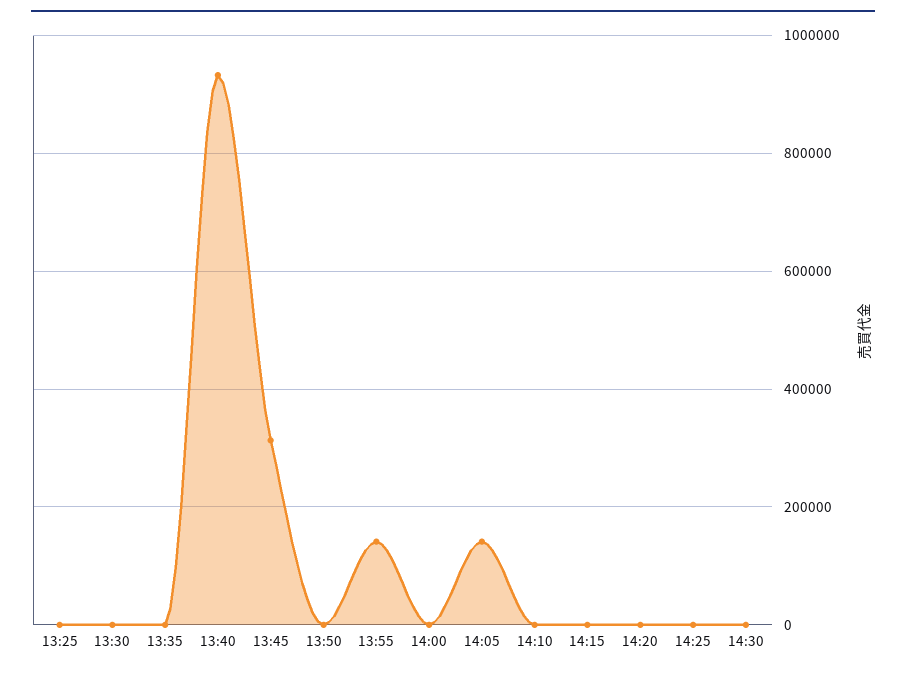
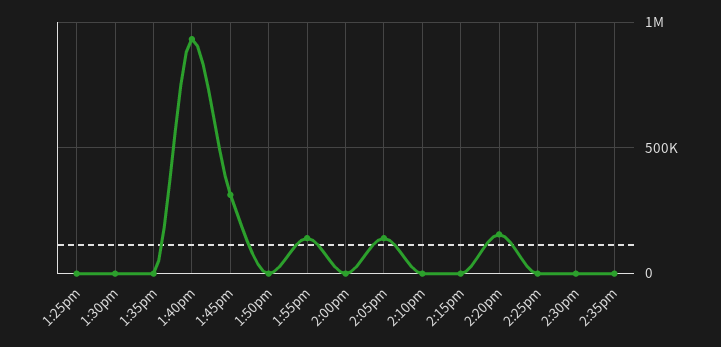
14:20: 0 -> 150000
2:35pm: none -> 0

